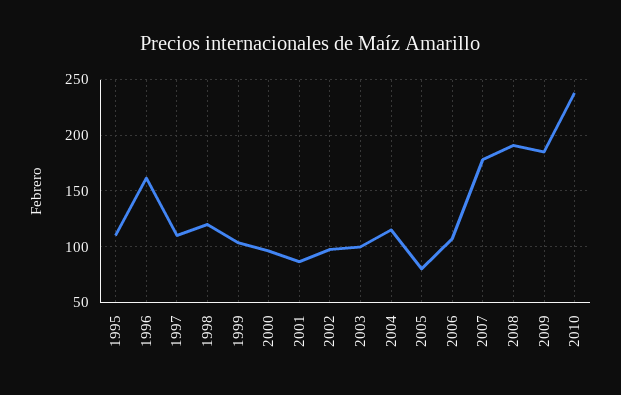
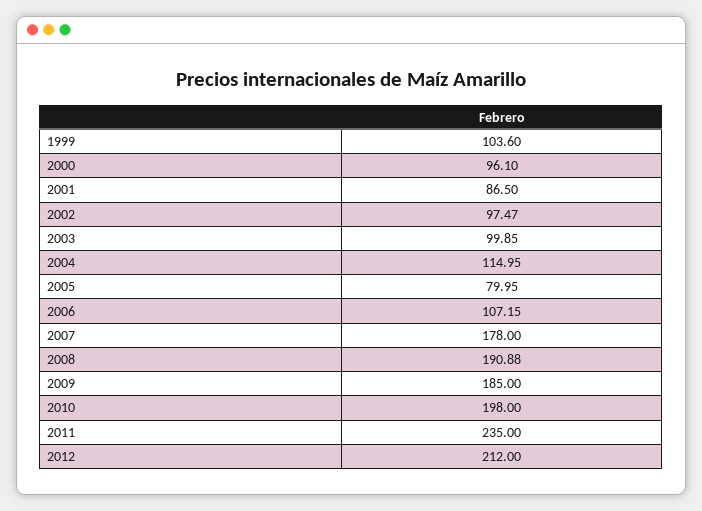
1995: 110 -> none
1996: 160 -> none
1997: 110 -> none
1998: 120 -> none
2010: 240 -> 198
2011: none -> 235
2012: none -> 212

